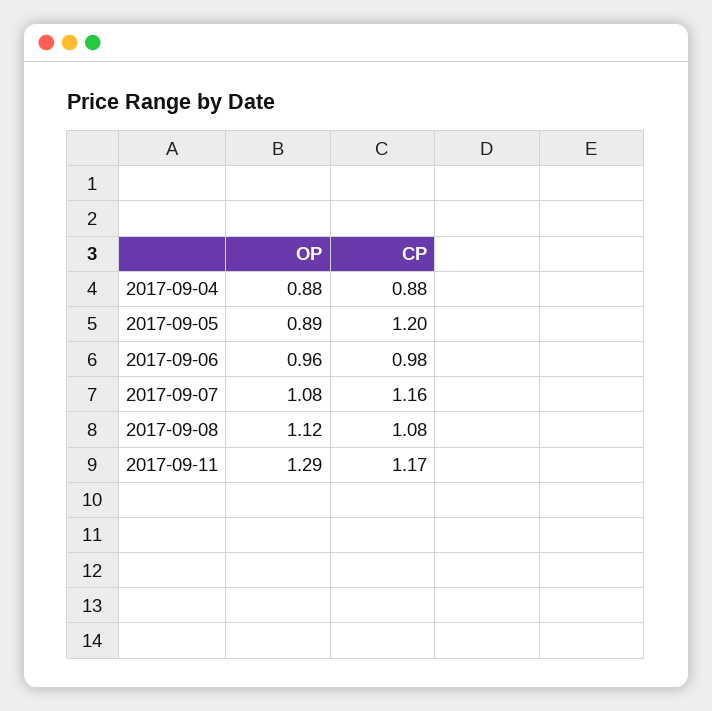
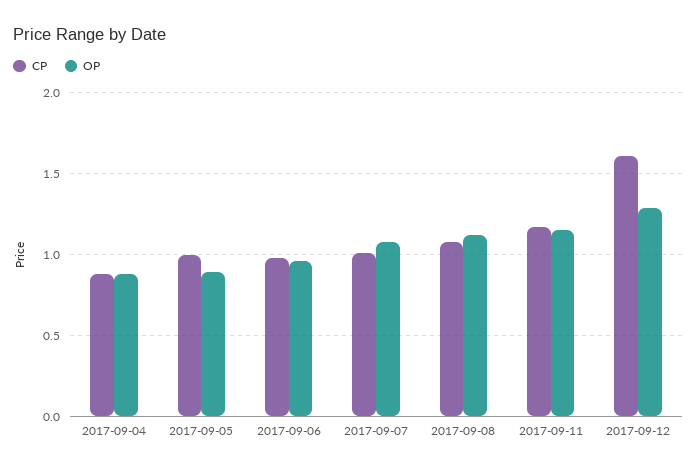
CP, 2017-09-05: 1.2 -> 1
CP, 2017-09-07: 1.16 -> 1
OP, 2017-09-11: 1.29 -> 1.15
CP, 2017-09-12: none -> 1.6
OP, 2017-09-12: none -> 1.3

